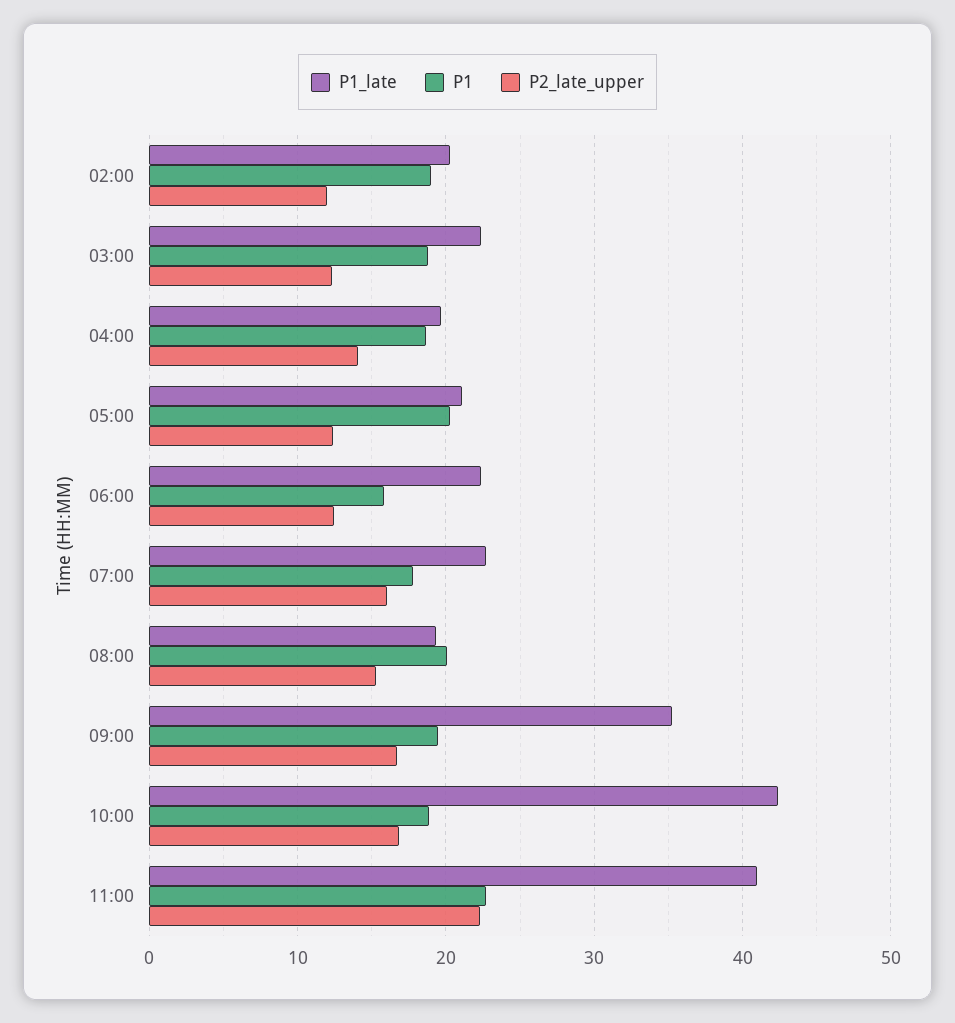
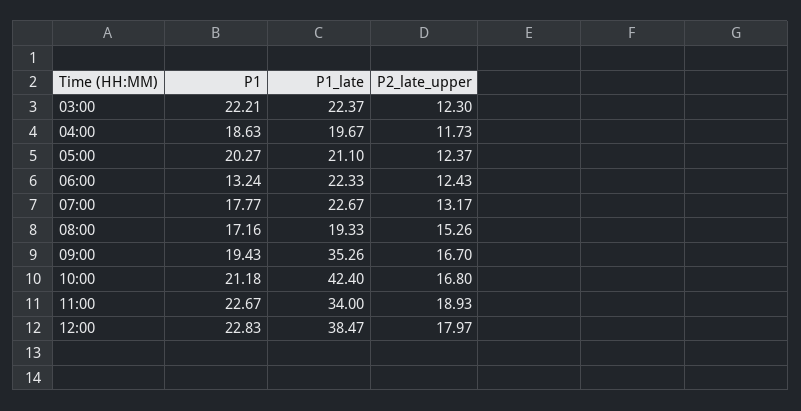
P1_late, 02:00: 20 -> none
P1, 02:00: 19 -> none
P2_late_upper, 02:00: 12 -> none
P1, 03:00: 19 -> 22.21
P2_late_upper, 04:00: 14 -> 11.73
P1, 06:00: 16 -> 13.24
P2_late_upper, 07:00: 16 -> 13.17
P1, 08:00: 20 -> 17.16
P1, 10:00: 19 -> 21.18
P1_late, 11:00: 41 -> 34
P2_late_upper, 11:00: 22 -> 18.93
P1, 12:00: none -> 22.83
P1_late, 12:00: none -> 38.47
P2_late_upper, 12:00: none -> 17.97

